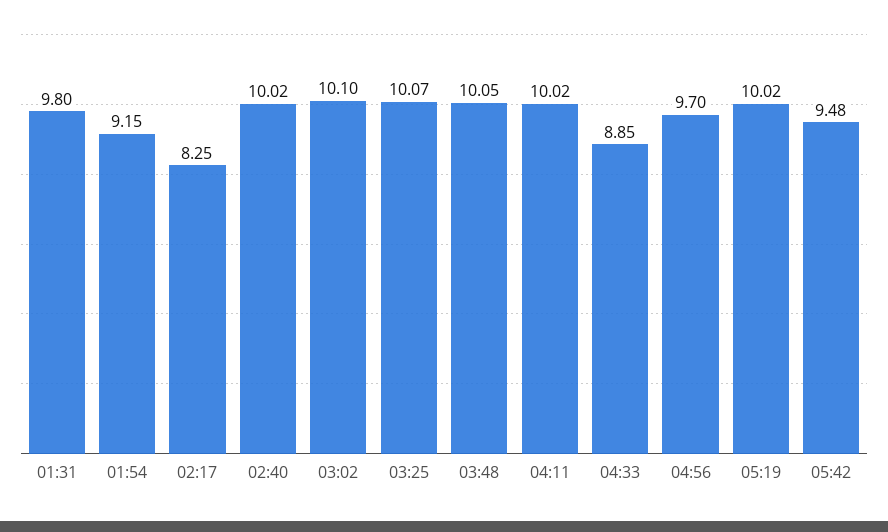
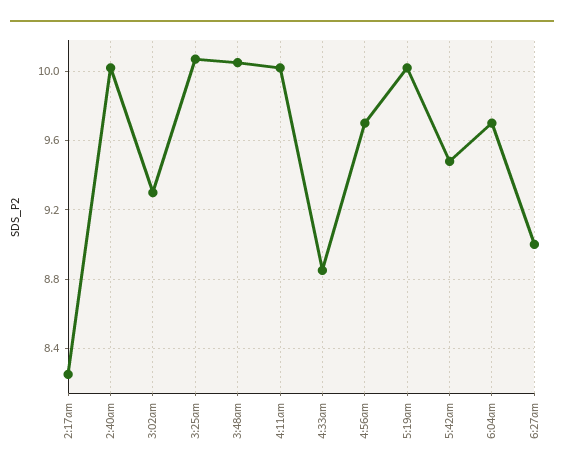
01:31: 9.8 -> none
01:54: 9.15 -> none
03:02: 10.1 -> 9.3
6:04am: none -> 9.7
6:27am: none -> 9

